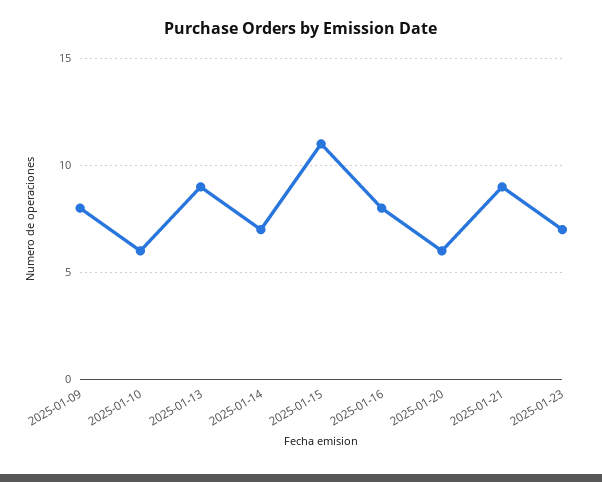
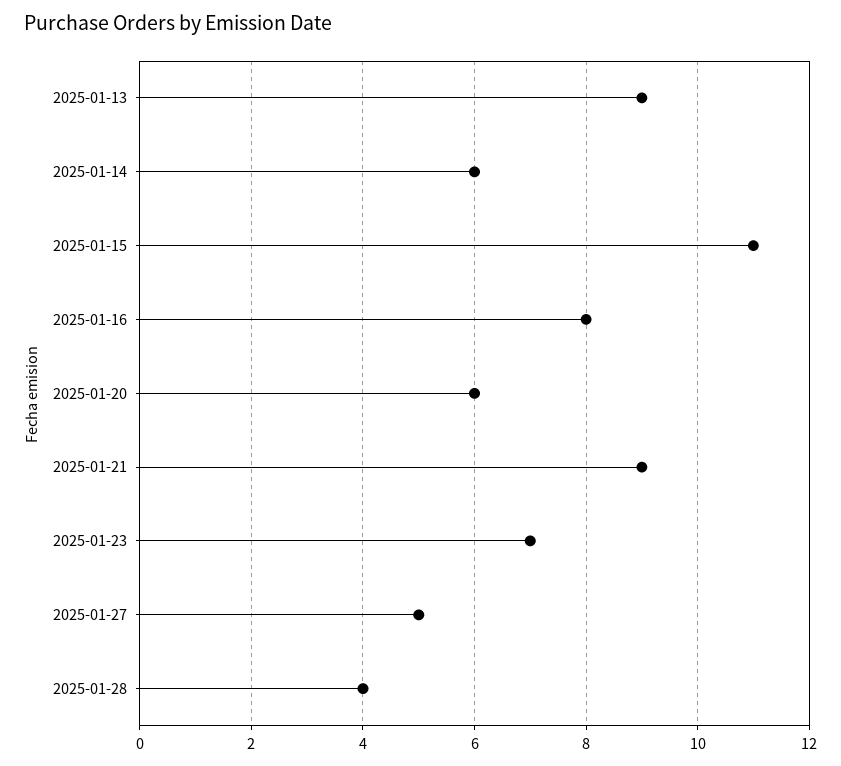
2025-01-09: 8 -> none
2025-01-10: 6 -> none
2025-01-14: 7 -> 6
2025-01-27: none -> 5
2025-01-28: none -> 4

